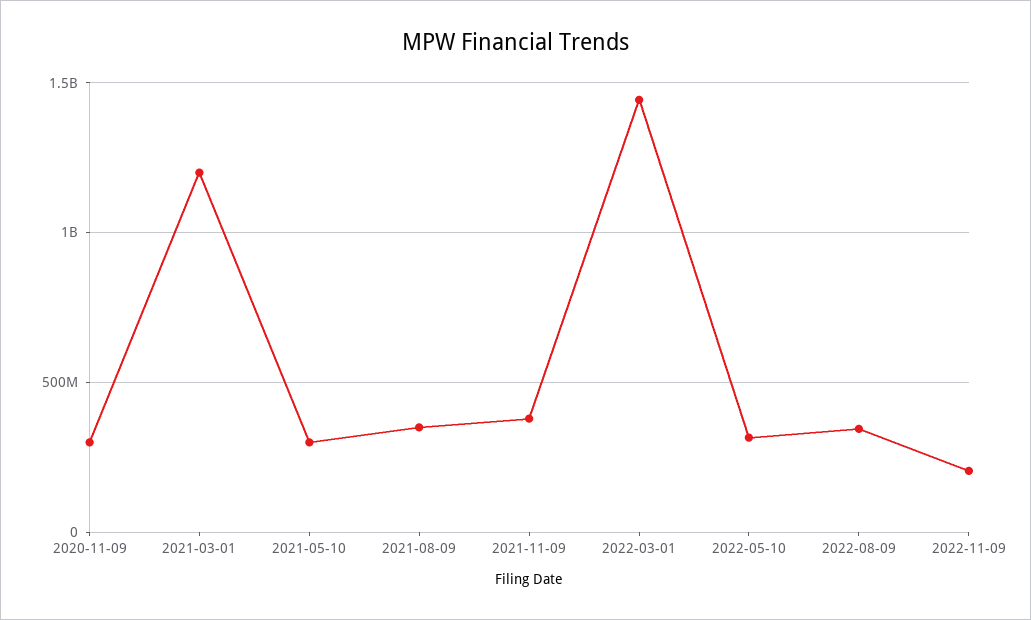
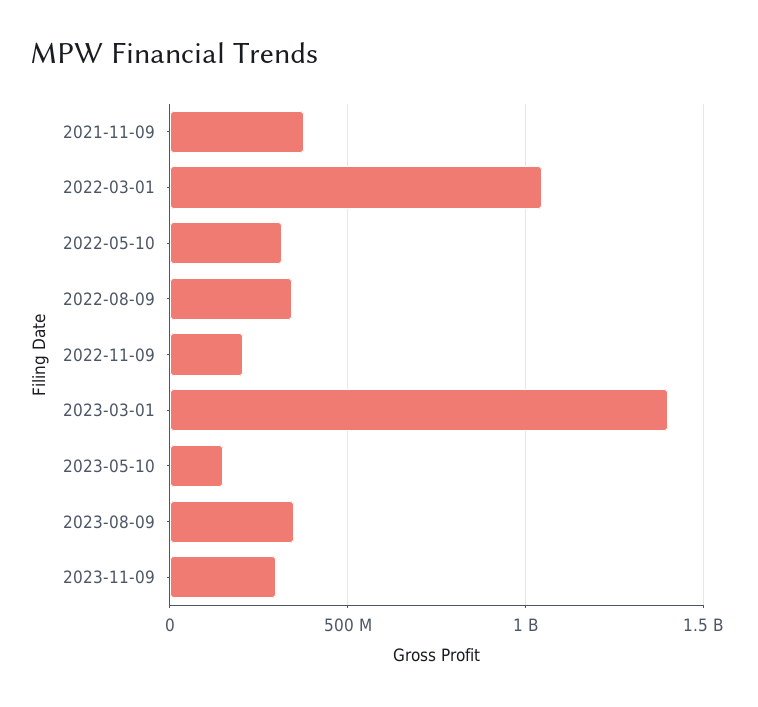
2020-11-09: 300000000 -> none
2021-03-01: 1200000000 -> none
2021-05-10: 300000000 -> none
2021-08-09: 350000000 -> none
2022-03-01: 1450000000 -> 1050000000
2023-03-01: none -> 1400000000
2023-05-10: none -> 150000000
2023-08-09: none -> 350000000
2023-11-09: none -> 300000000

